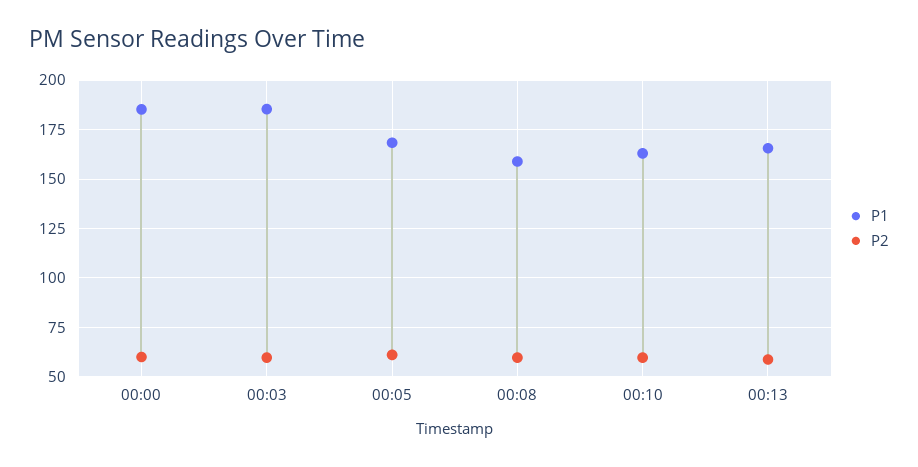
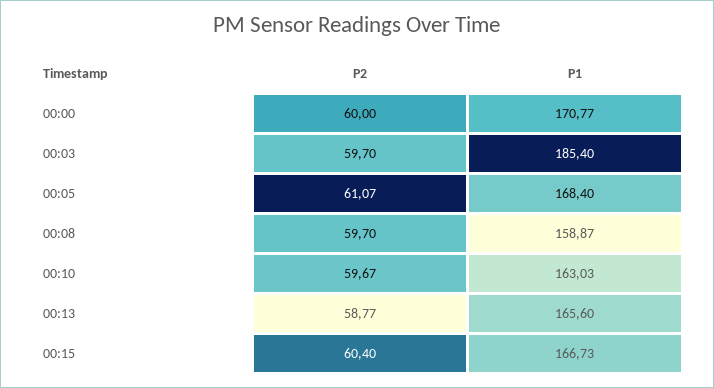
P1, 00:00: 185 -> 170.77
P2, 00:15: none -> 60.4
P1, 00:15: none -> 166.73

